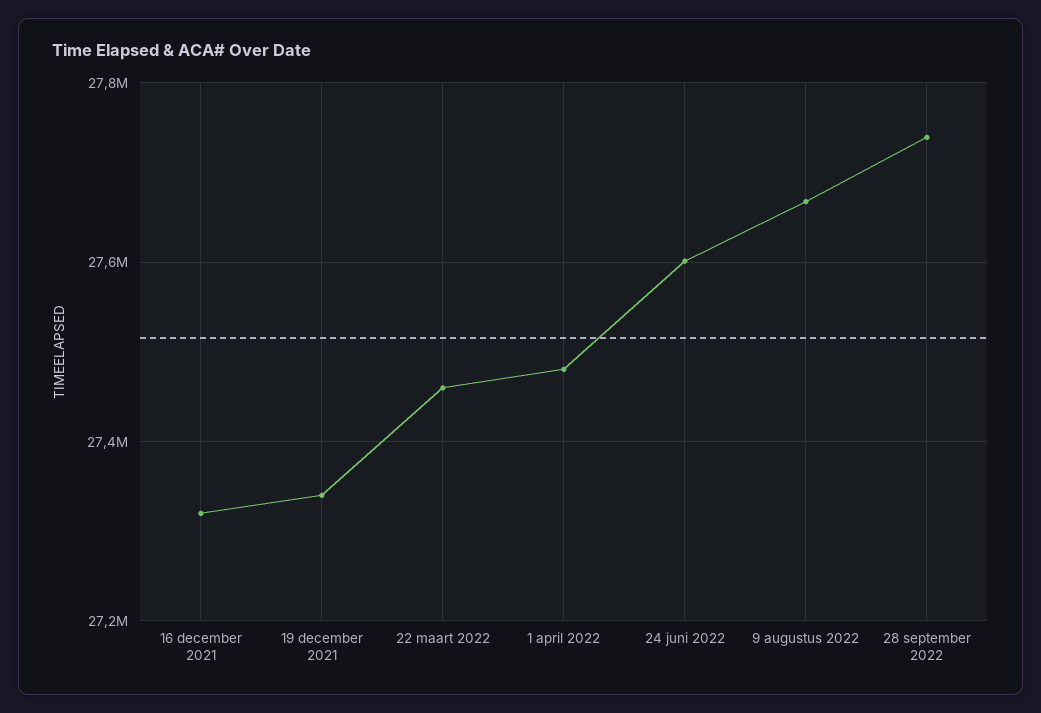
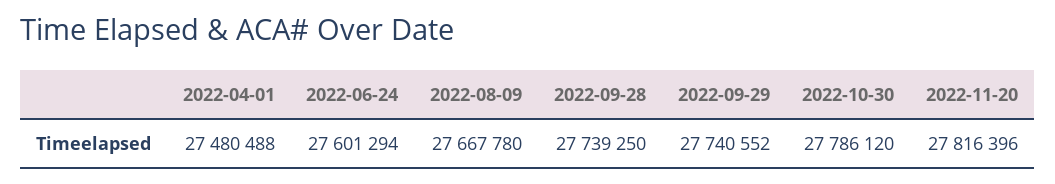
16 december 2021: 27320000 -> none
19 december 2021: 27340000 -> none
22 maart 2022: 27460000 -> none
2022-09-29: none -> 27740552
2022-10-30: none -> 27786120
2022-11-20: none -> 27816396

